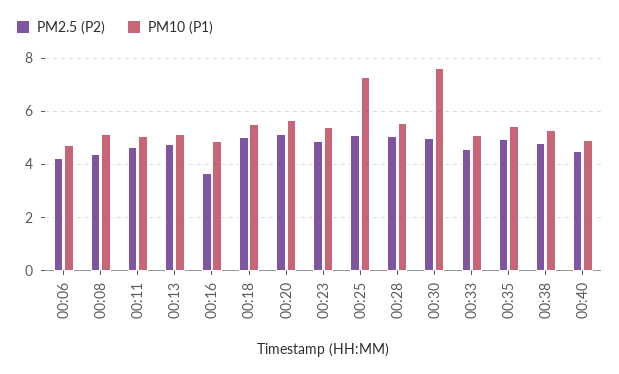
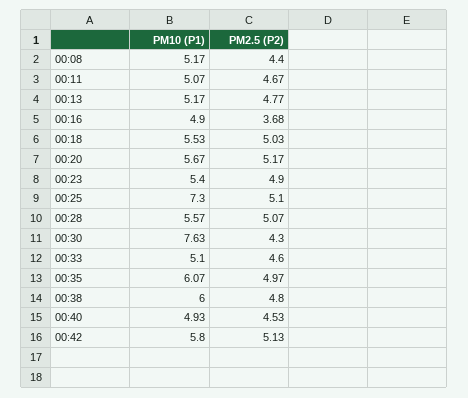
PM2.5 (P2), 00:06: 4.25 -> none
PM10 (P1), 00:06: 4.75 -> none
PM2.5 (P2), 00:30: 5 -> 4.3
PM10 (P1), 00:35: 5.5 -> 6.07
PM10 (P1), 00:38: 5.25 -> 6
PM10 (P1), 00:42: none -> 5.8
PM2.5 (P2), 00:42: none -> 5.13

